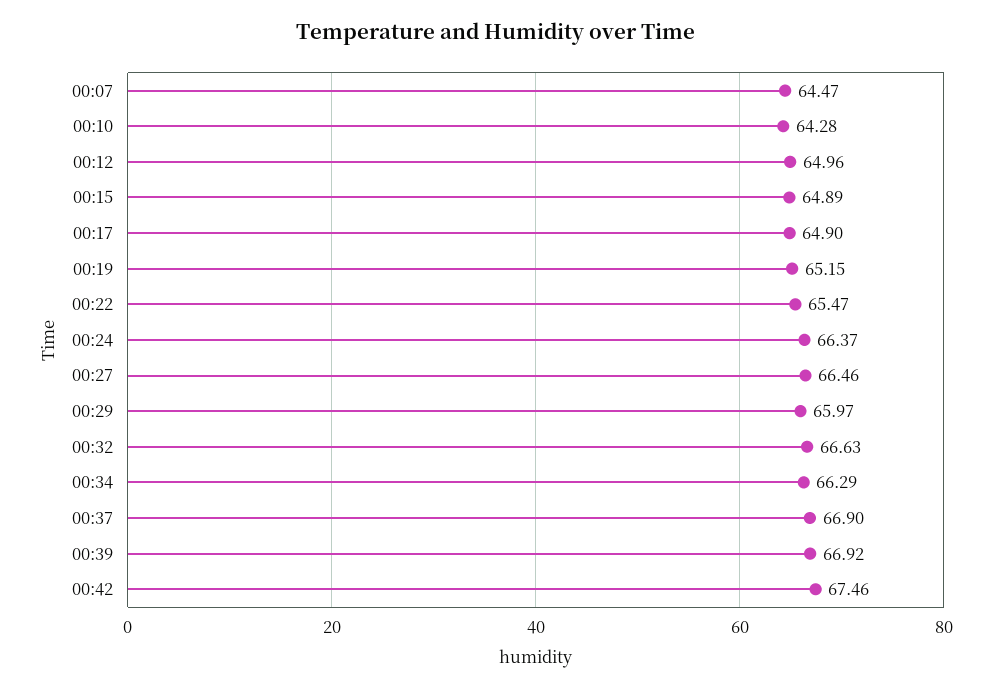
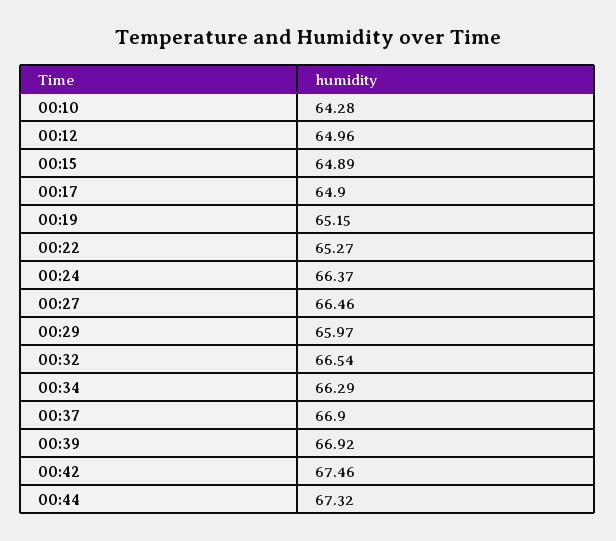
00:07: 64.47 -> none
00:22: 65.47 -> 65.27
00:32: 66.63 -> 66.54
00:44: none -> 67.32

